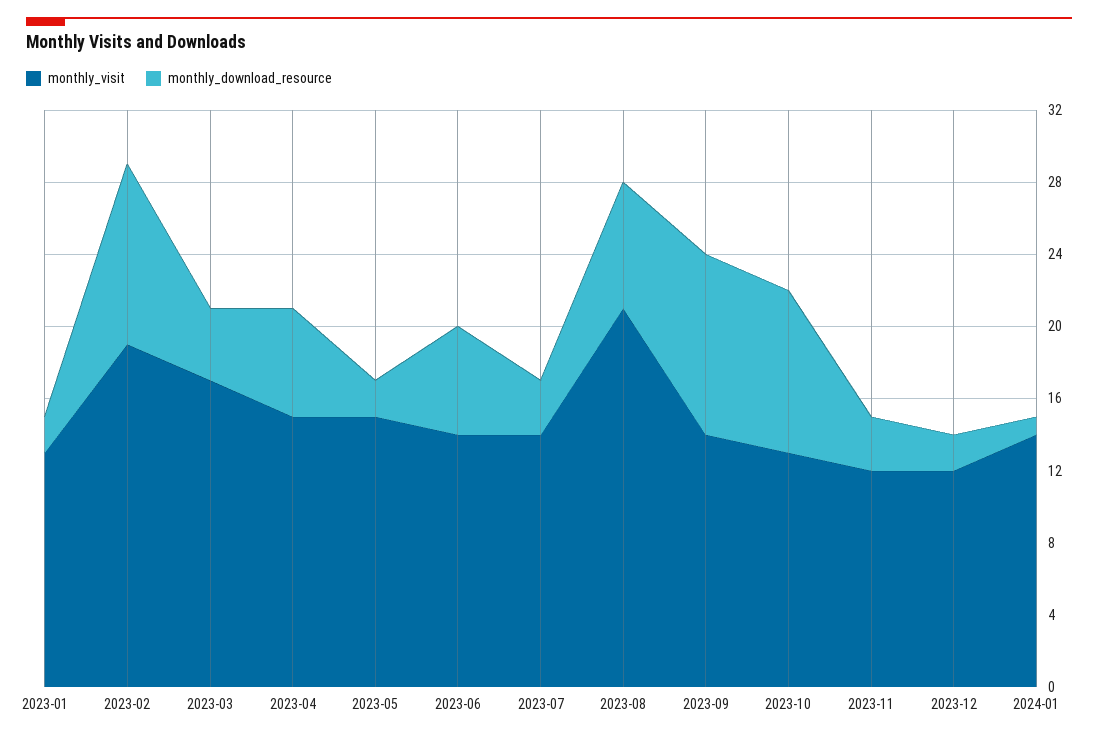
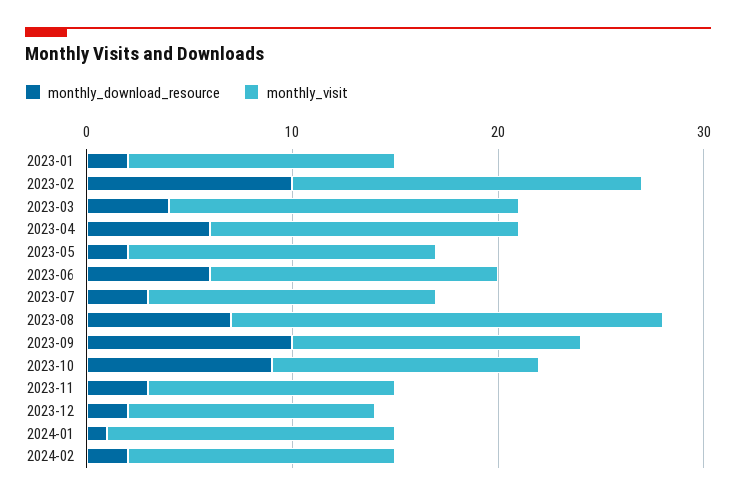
monthly_visit, 2023-02: 19 -> 17
monthly_download_resource, 2024-02: none -> 2
monthly_visit, 2024-02: none -> 13

